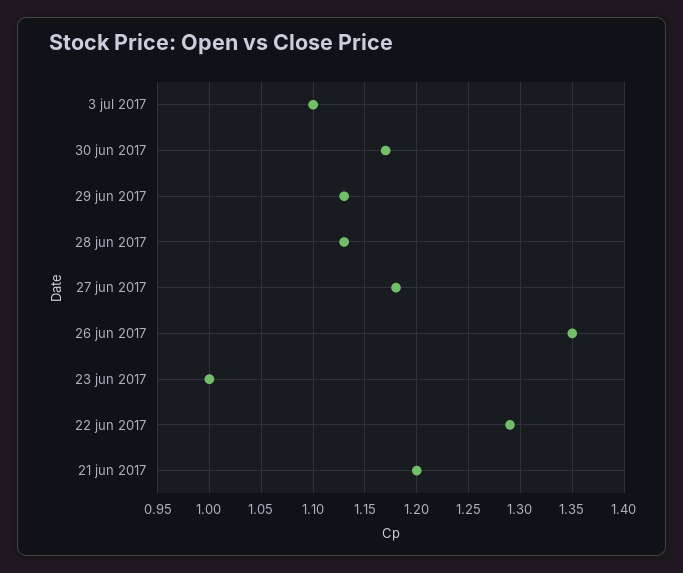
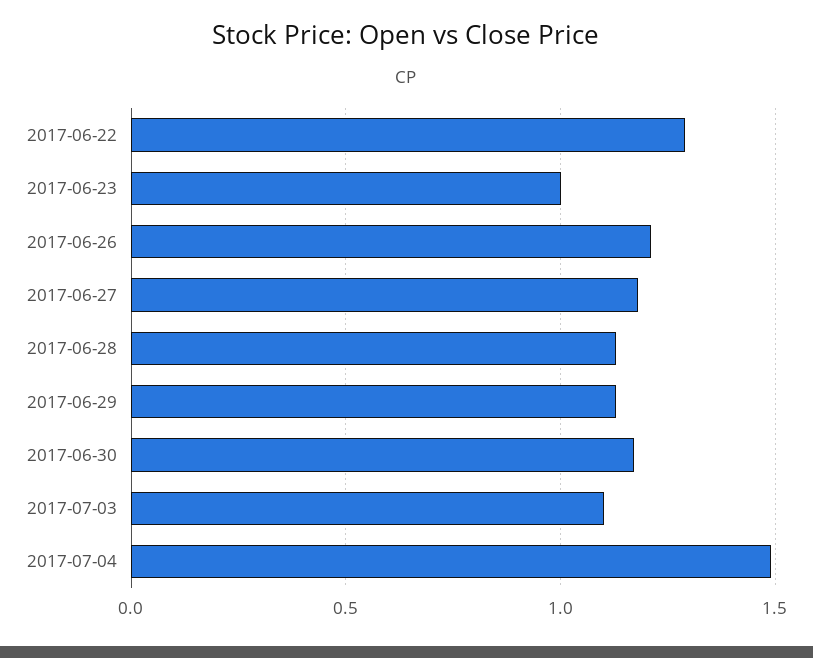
26 jun 2017: 1.35 -> 1.2
21 jun 2017: 1.2 -> none
2017-07-04: none -> 1.5

